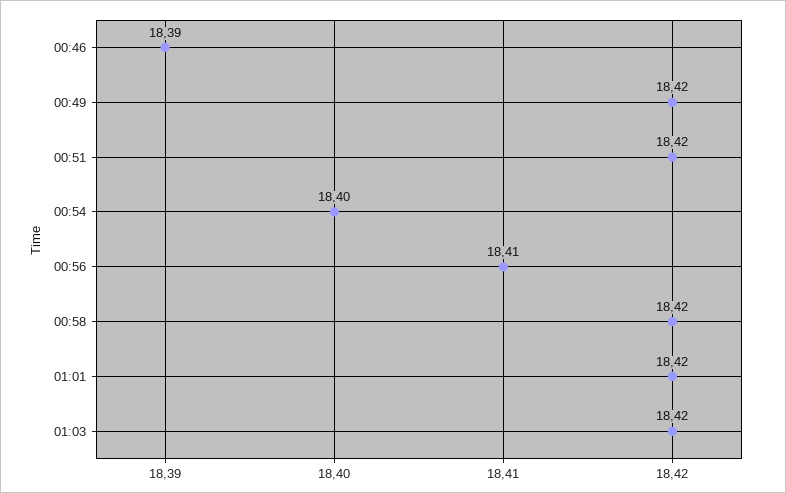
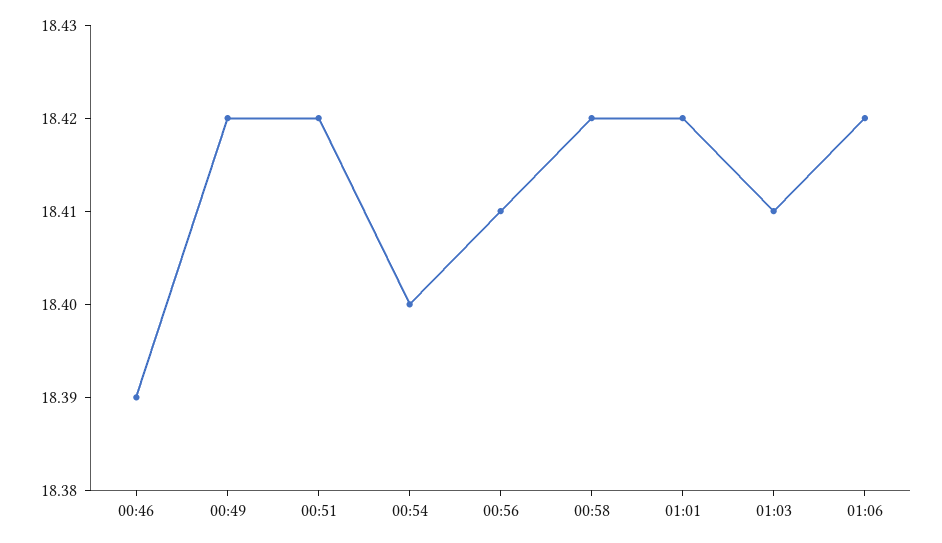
01:03: 18.42 -> 18.41
01:06: none -> 18.42

